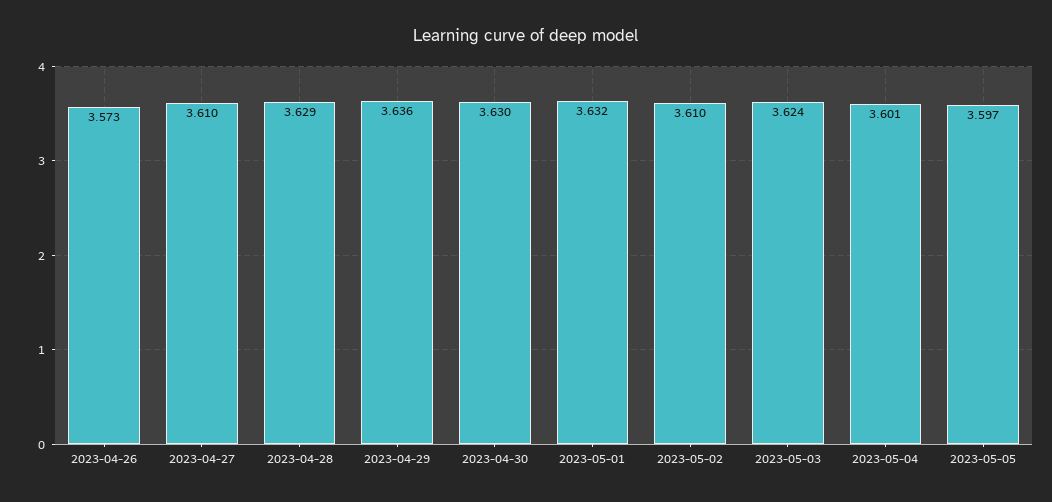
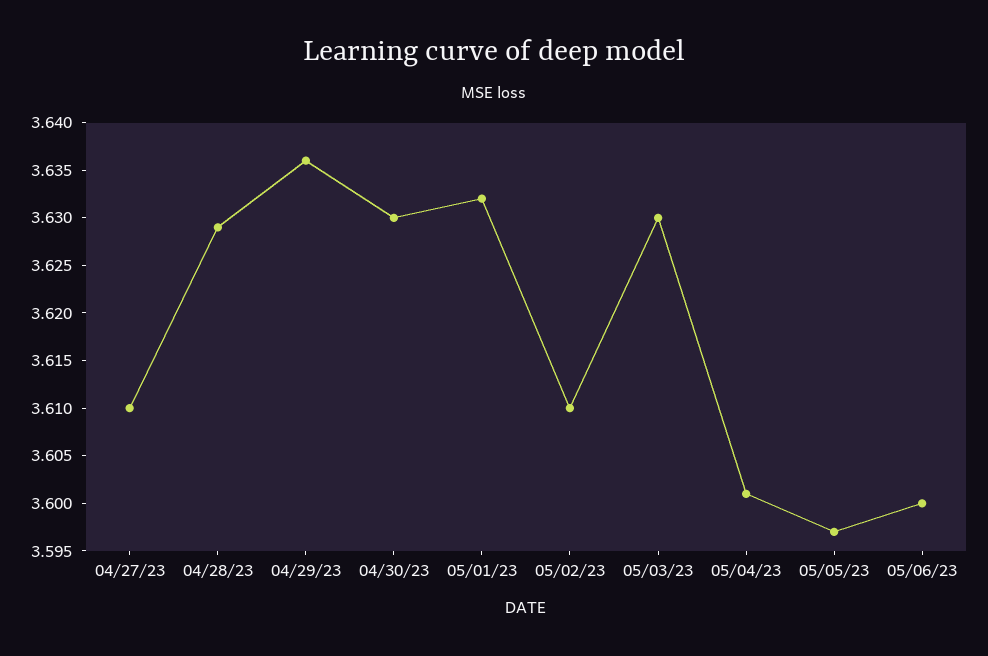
2023-04-26: 3.573 -> none
2023-05-03: 3.624 -> 3.63
05/06/23: none -> 3.6

